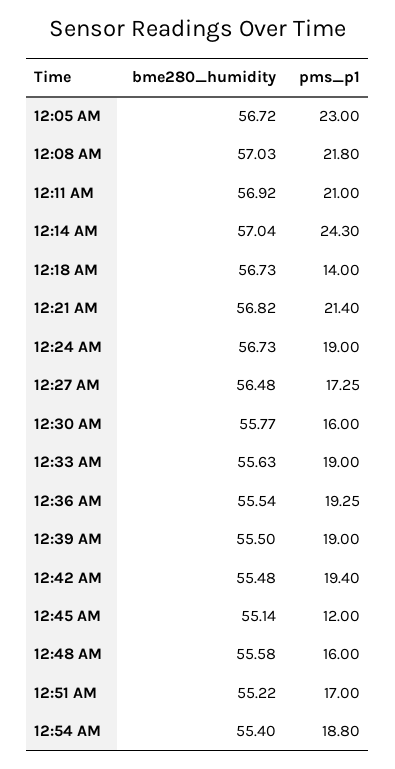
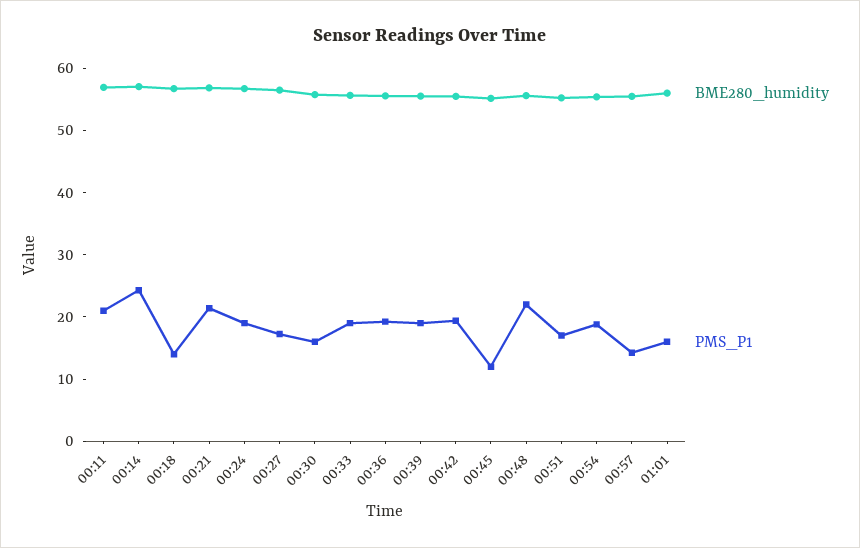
bme280_humidity, 12:05 AM: 56.72 -> none
pms_p1, 12:05 AM: 23 -> none
bme280_humidity, 12:08 AM: 57.03 -> none
pms_p1, 12:08 AM: 21.8 -> none
pms_p1, 12:48 AM: 16 -> 22
bme280_humidity, 00:57: none -> 56
pms_p1, 00:57: none -> 14
bme280_humidity, 01:01: none -> 56
pms_p1, 01:01: none -> 16

